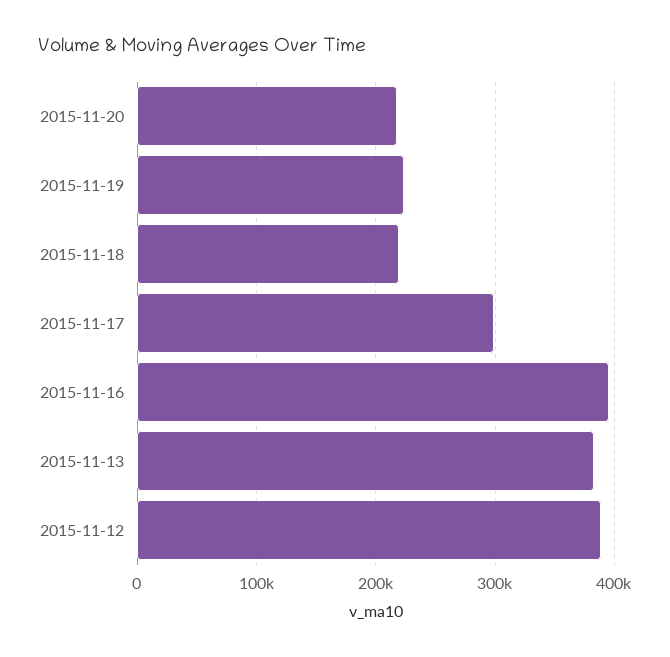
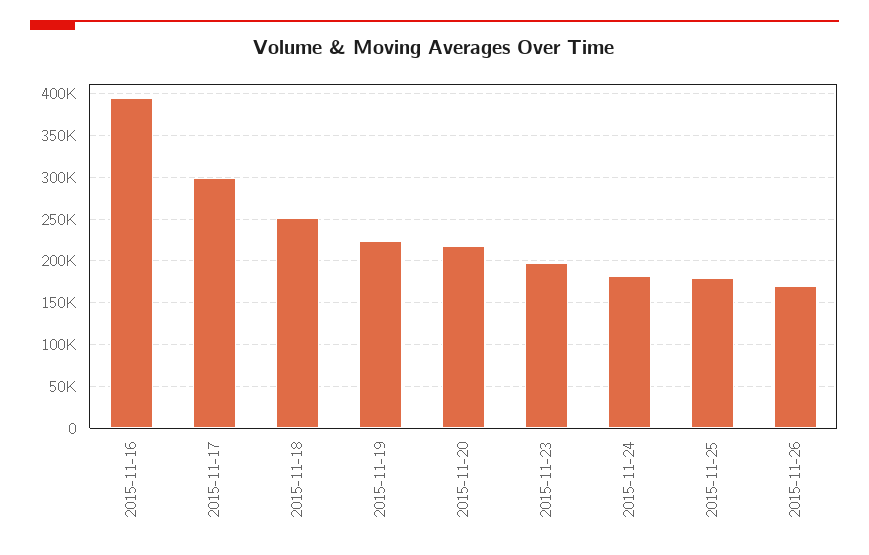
2015-11-18: 220000 -> 250000
2015-11-13: 380000 -> none
2015-11-12: 390000 -> none
2015-11-23: none -> 200000
2015-11-24: none -> 180000
2015-11-25: none -> 180000
2015-11-26: none -> 170000

